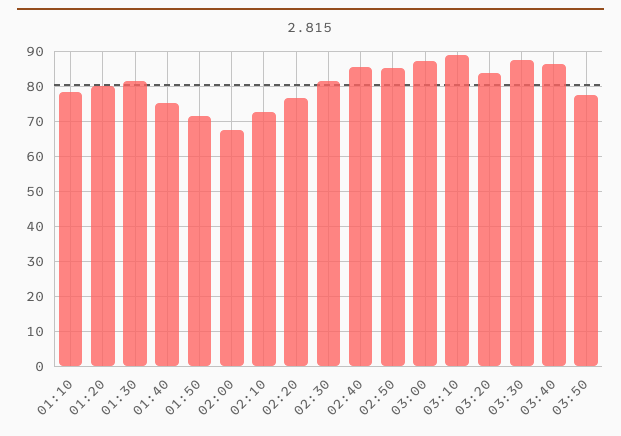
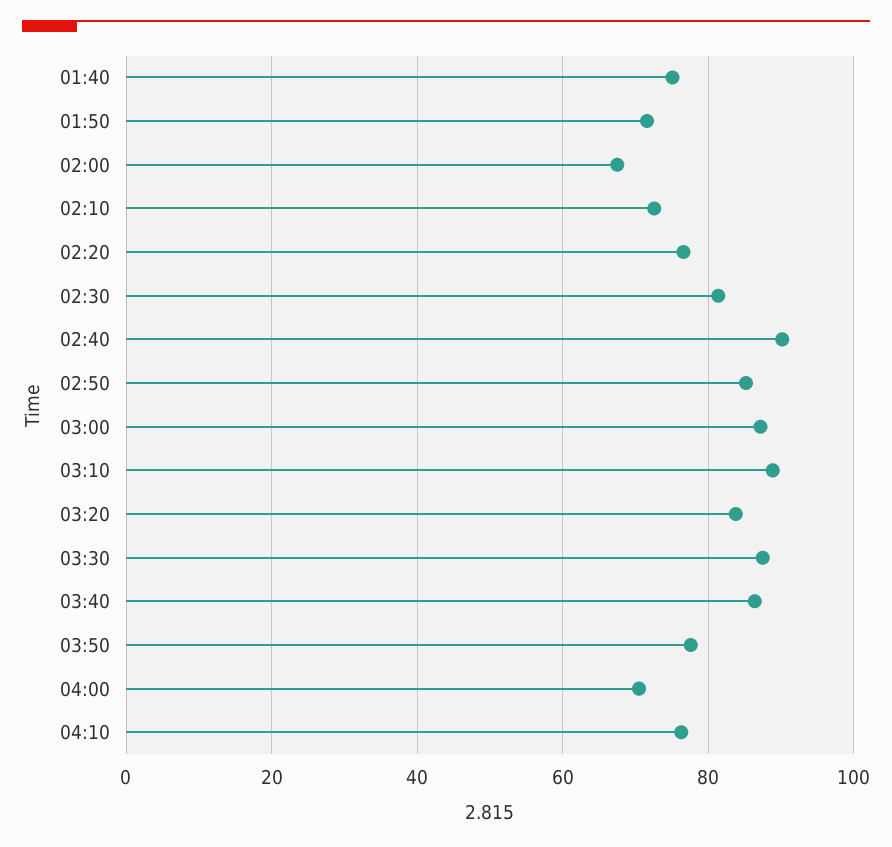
01:10: 78 -> none
01:20: 80 -> none
01:30: 82 -> none
02:40: 86 -> 90
04:00: none -> 70
04:10: none -> 76

